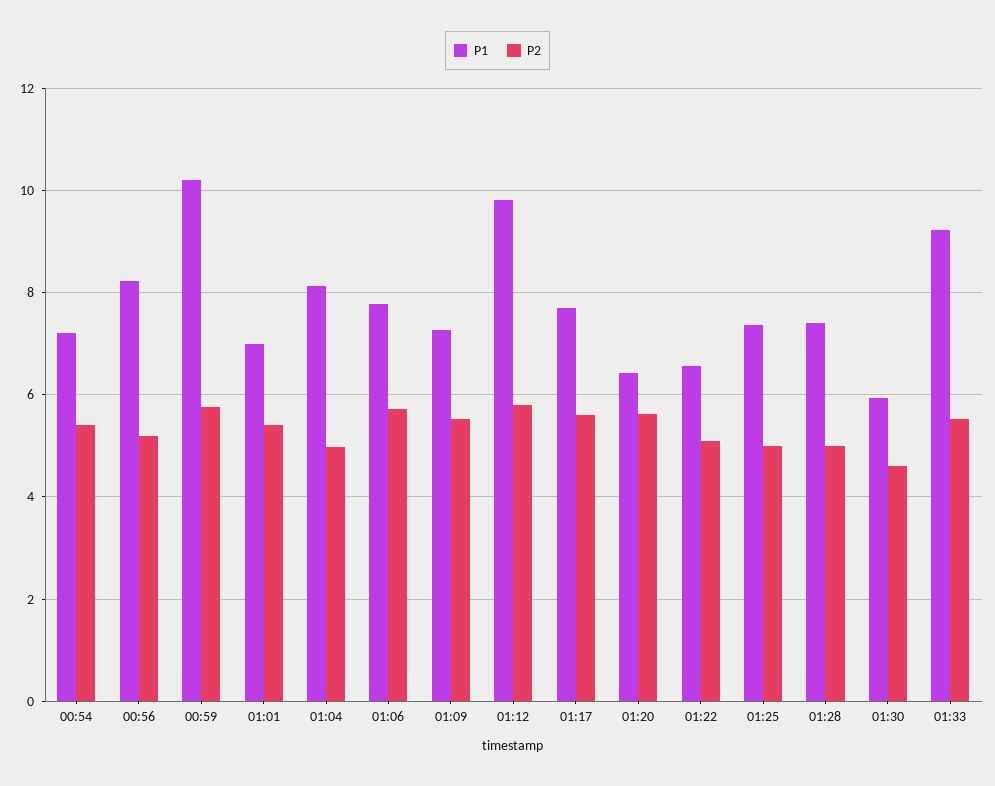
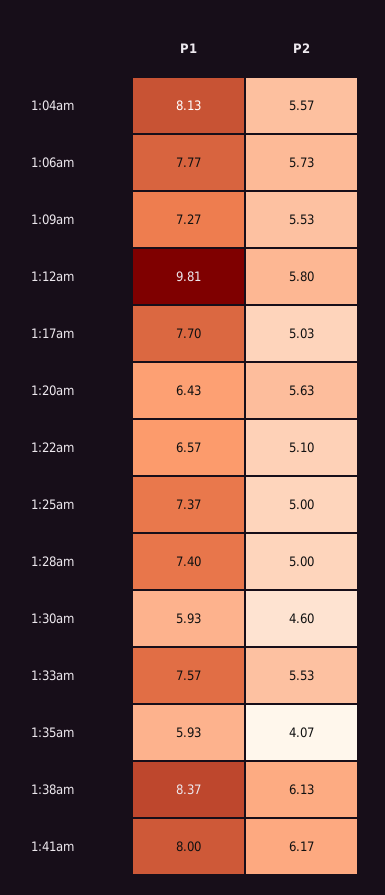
P1, 00:54: 7.2 -> none
P2, 00:54: 5.4 -> none
P1, 00:56: 8.2 -> none
P2, 00:56: 5.2 -> none
P1, 00:59: 10.2 -> none
P2, 00:59: 5.8 -> none
P1, 01:01: 7 -> none
P2, 01:01: 5.4 -> none
P2, 01:04: 5 -> 5.57
P2, 01:17: 5.6 -> 5.03
P1, 01:33: 9.2 -> 7.57
P1, 1:35am: none -> 5.93
P2, 1:35am: none -> 4.07
P1, 1:38am: none -> 8.37
P2, 1:38am: none -> 6.13
P1, 1:41am: none -> 8
P2, 1:41am: none -> 6.17

